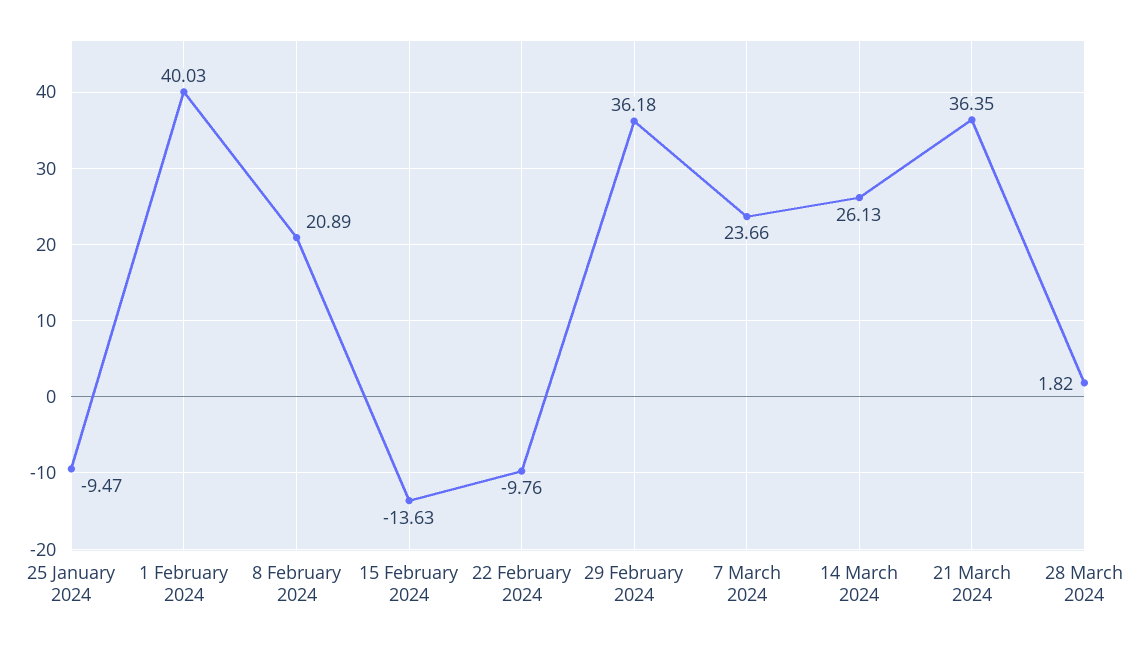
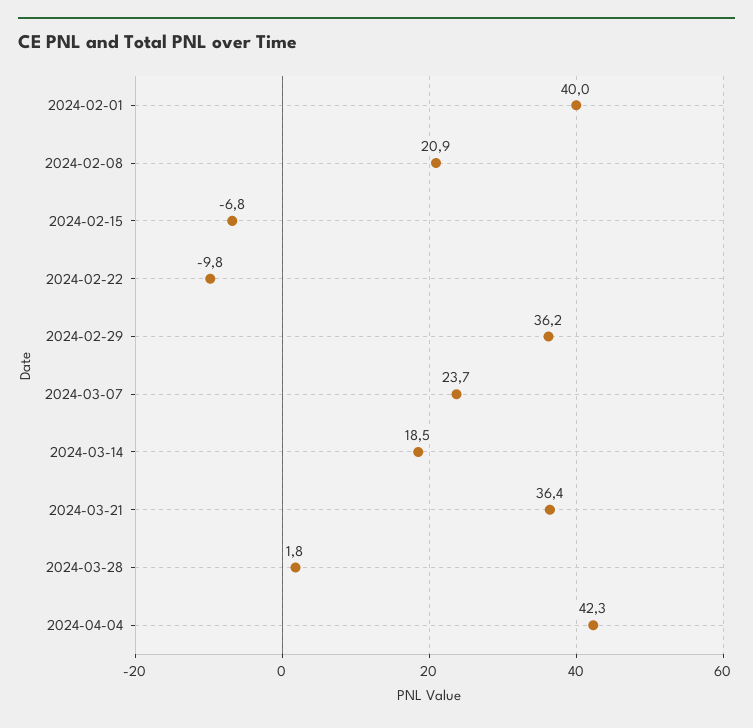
25 January 2024: -9.47 -> none
15 February 2024: -13.63 -> -6.8
14 March 2024: 26.13 -> 18.5
2024-04-04: none -> 42.3

